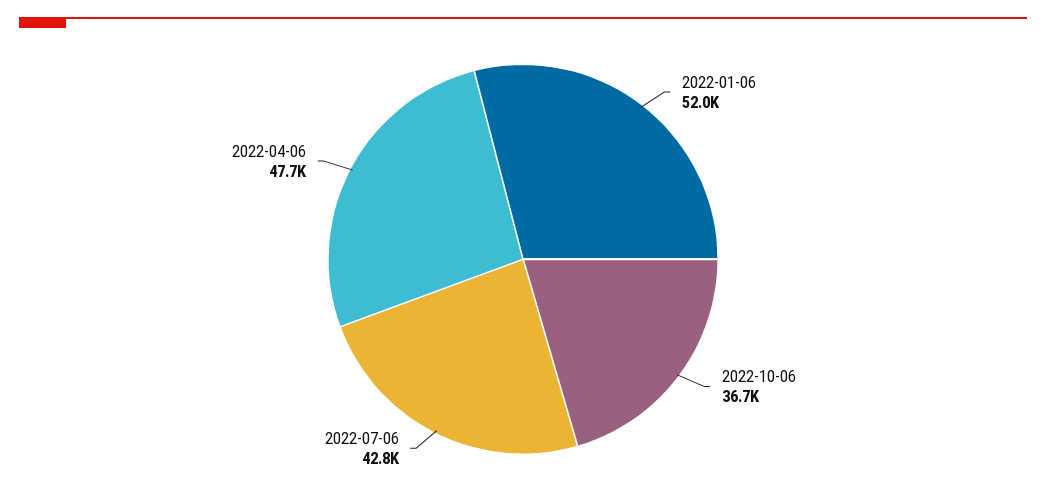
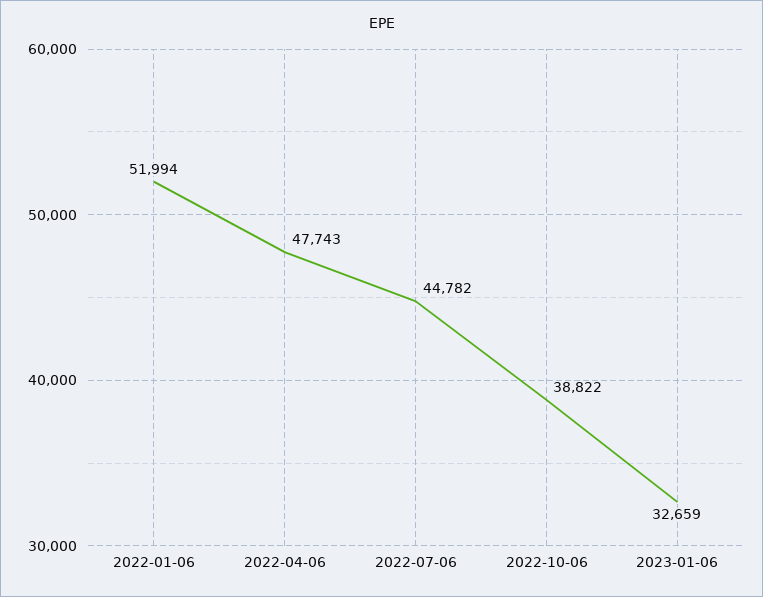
2022-10-06: 36700 -> 38822
2022-07-06: 42800 -> 44782
2023-01-06: none -> 32659

